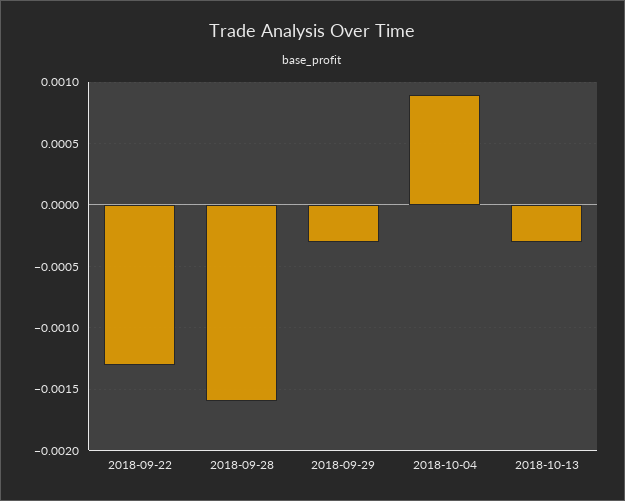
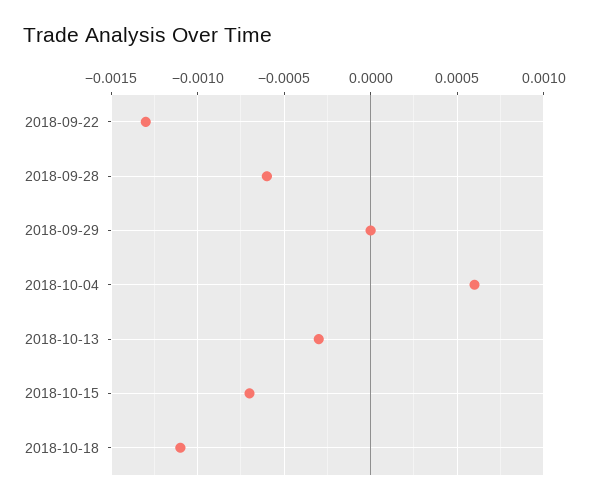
2018-09-28: -0.0016 -> -0.0006
2018-09-29: -0.0003 -> 0
2018-10-04: 0.0009 -> 0.0006
2018-10-15: none -> -0.0007
2018-10-18: none -> -0.0011

